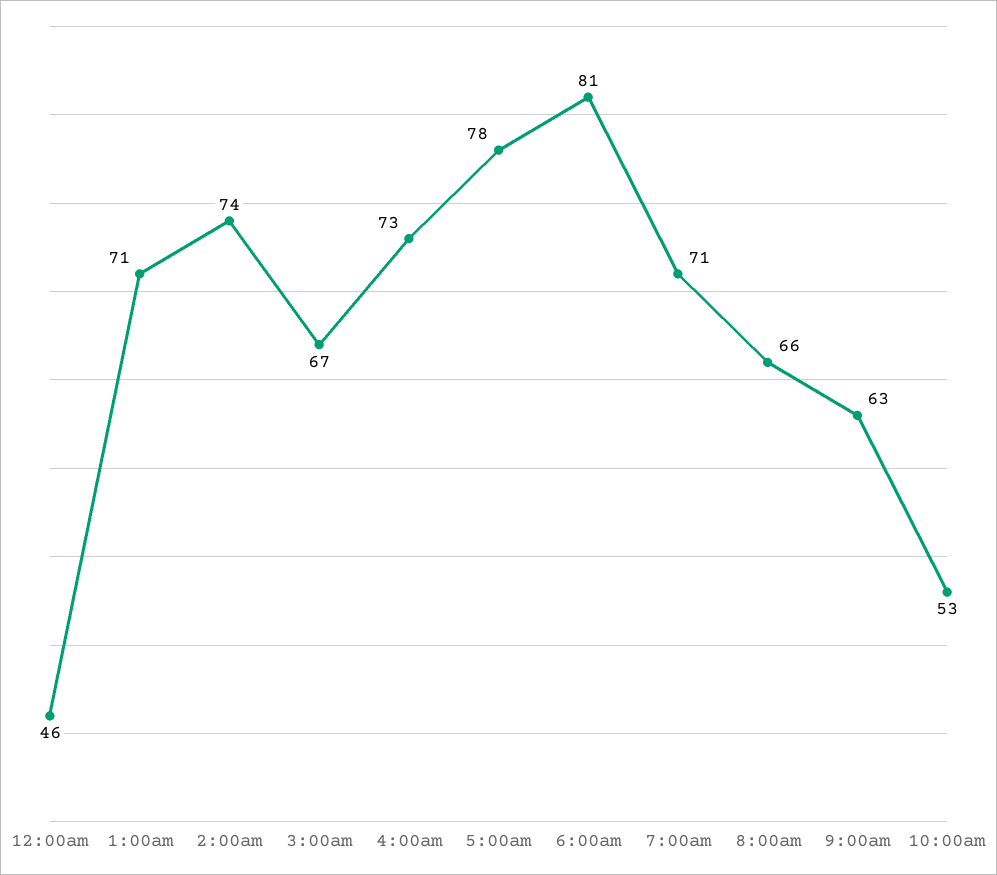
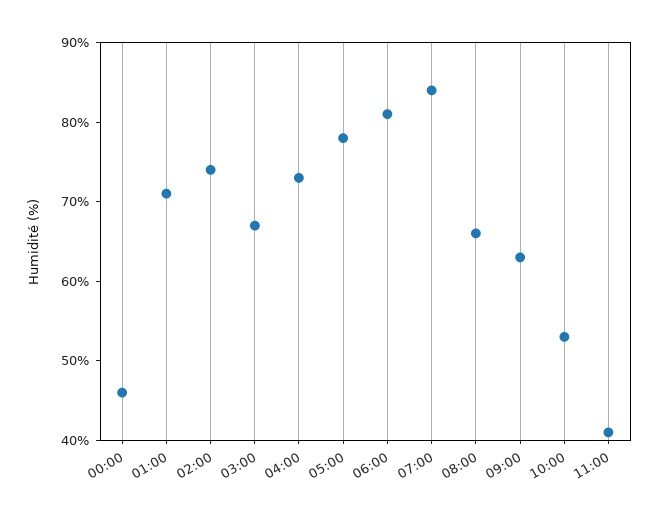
7:00am: 71 -> 85
11:00: none -> 40

